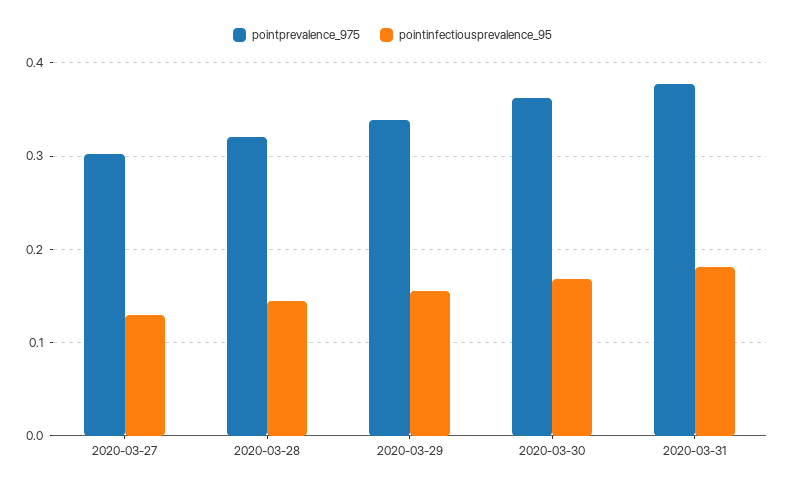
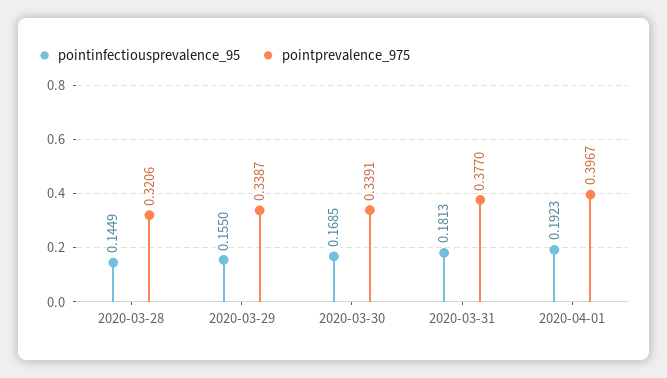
pointprevalence_975, 2020-03-27: 0.3 -> none
pointinfectiousprevalence_95, 2020-03-27: 0.13 -> none
pointprevalence_975, 2020-03-30: 0.36 -> 0.3391
pointinfectiousprevalence_95, 2020-04-01: none -> 0.1923
pointprevalence_975, 2020-04-01: none -> 0.3967

